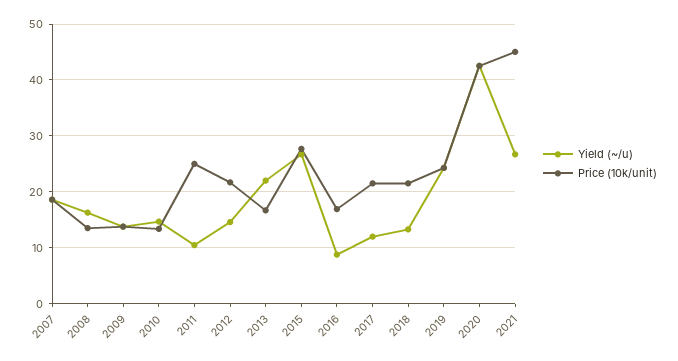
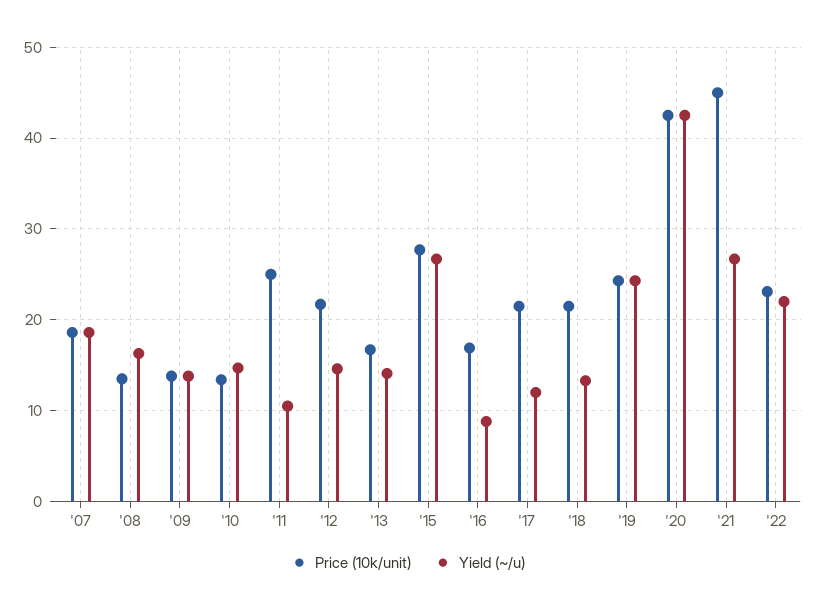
Yield (~/u), 2013: 22 -> 14
Price (10k/unit), '22: none -> 23
Yield (~/u), '22: none -> 22

